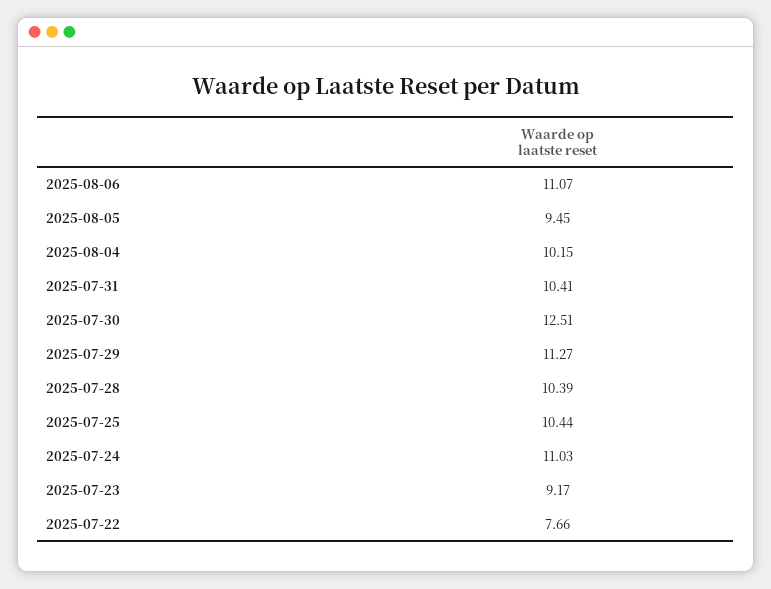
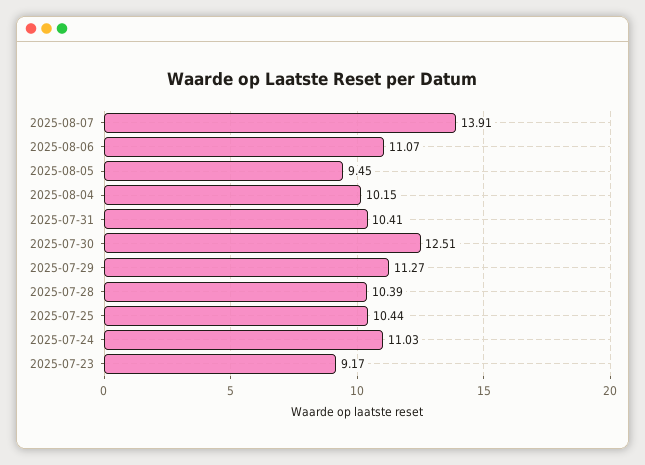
2025-07-22: 7.66 -> none
2025-08-07: none -> 13.91

